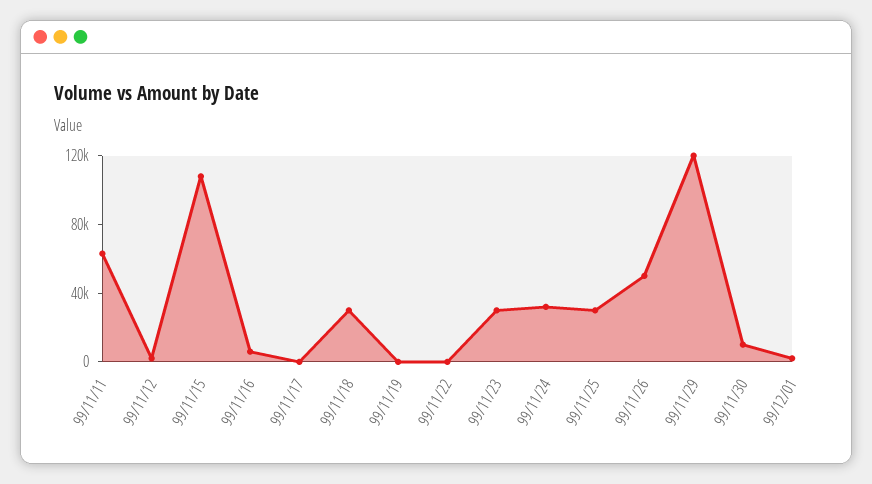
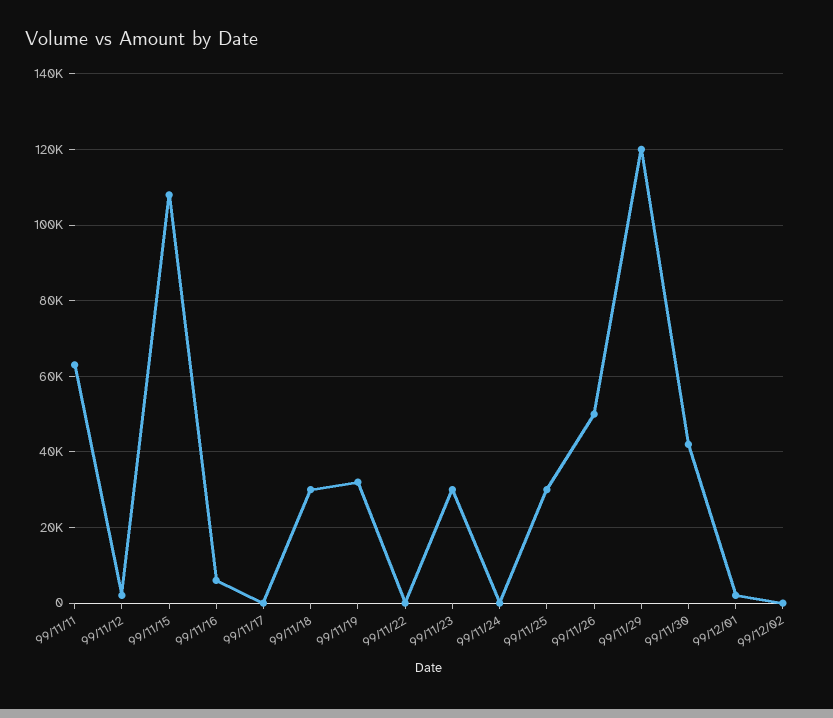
99/11/19: 0 -> 32000
99/11/24: 30000 -> 0
99/11/30: 10000 -> 42000
99/12/02: none -> 0

